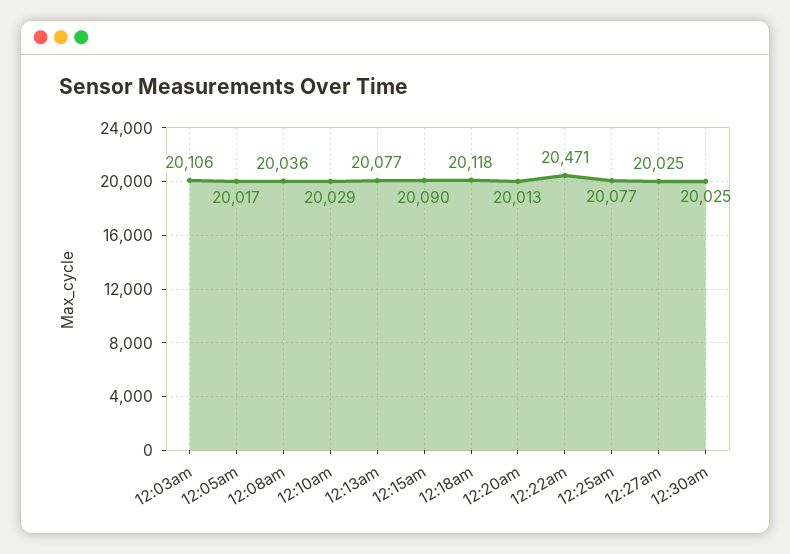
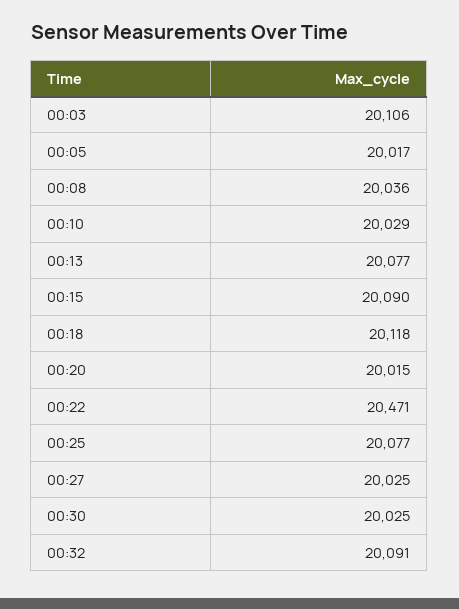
12:20am: 20013 -> 20015
00:32: none -> 20091

